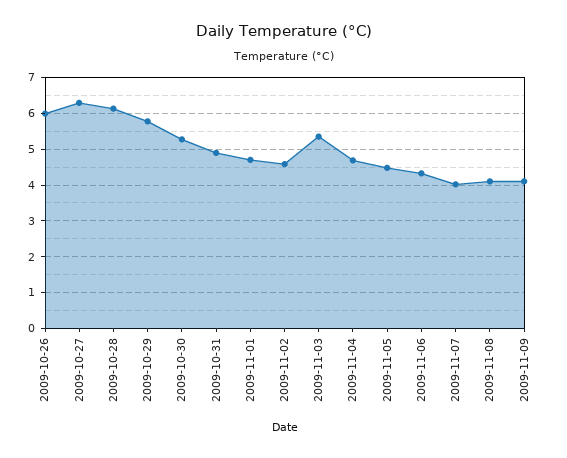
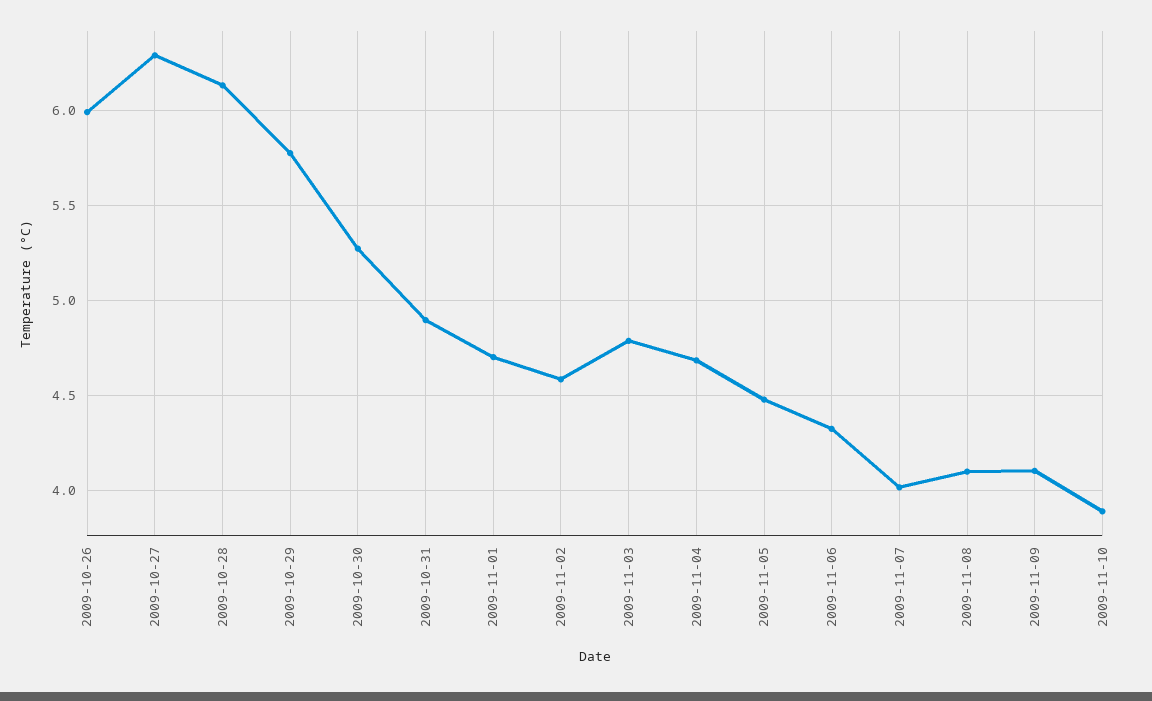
2009-11-03: 5.4 -> 4.8
2009-11-10: none -> 3.9

